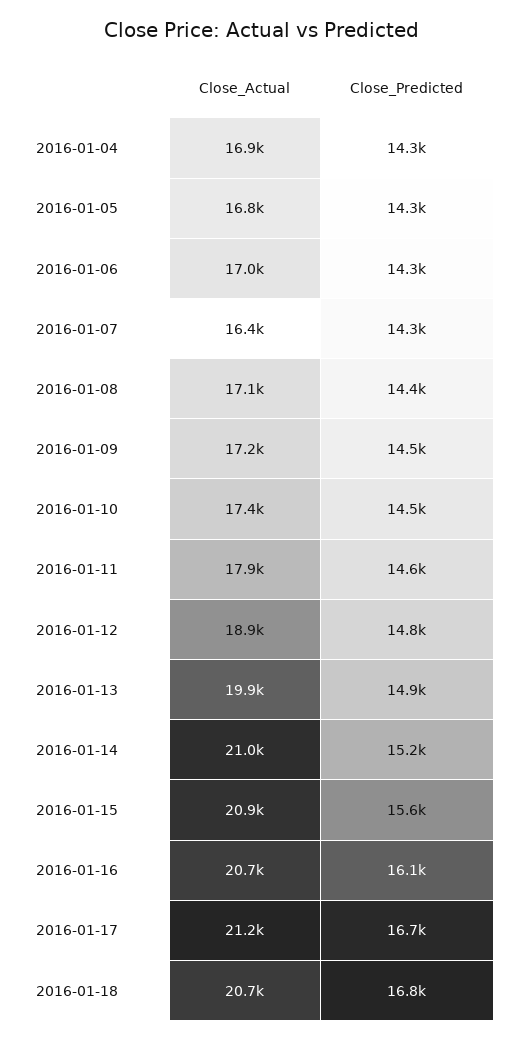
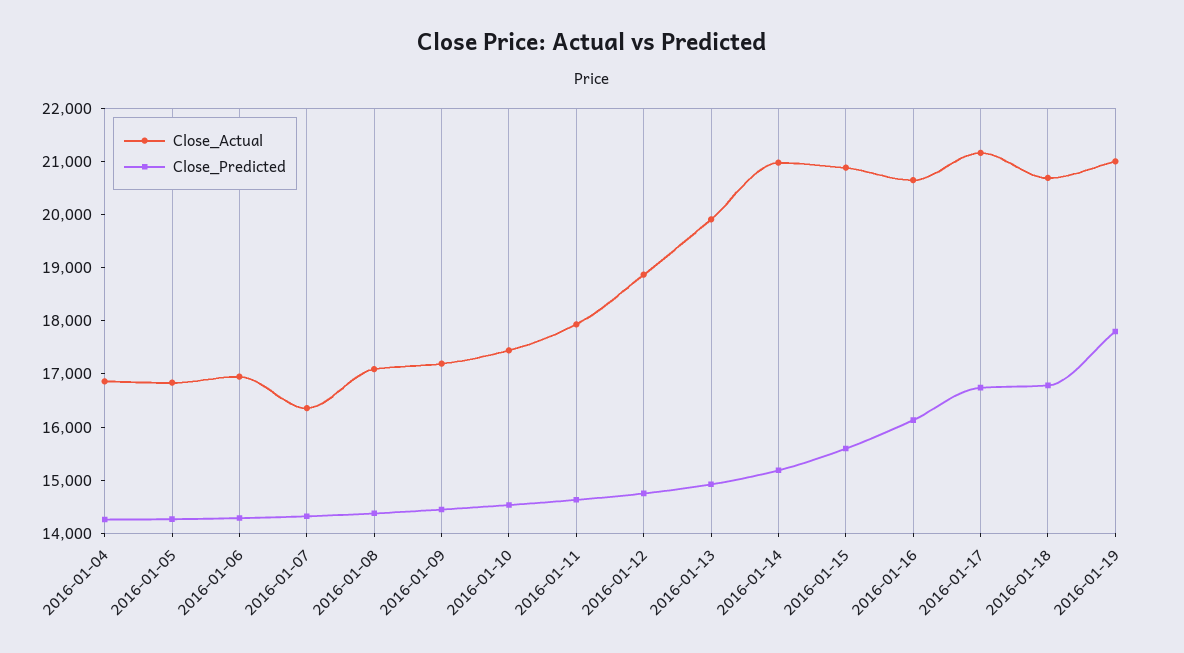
Close_Actual, 2016-01-19: none -> 21000
Close_Predicted, 2016-01-19: none -> 17800

